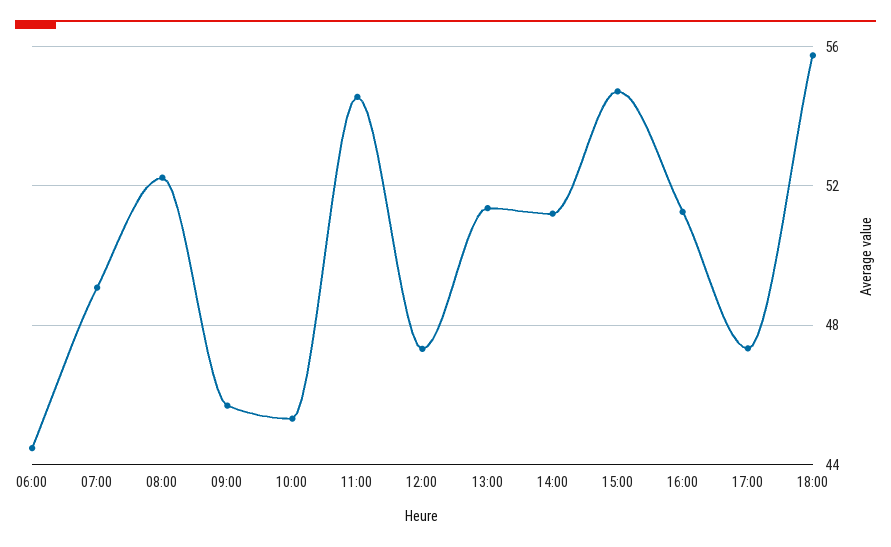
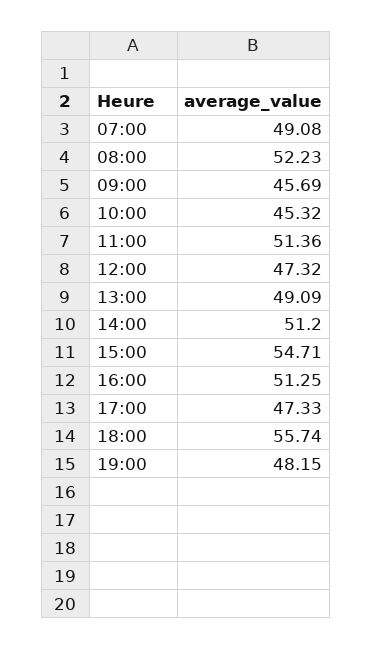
06:00: 44.5 -> none
11:00: 54.5 -> 51.36
13:00: 51.5 -> 49.09
19:00: none -> 48.15

